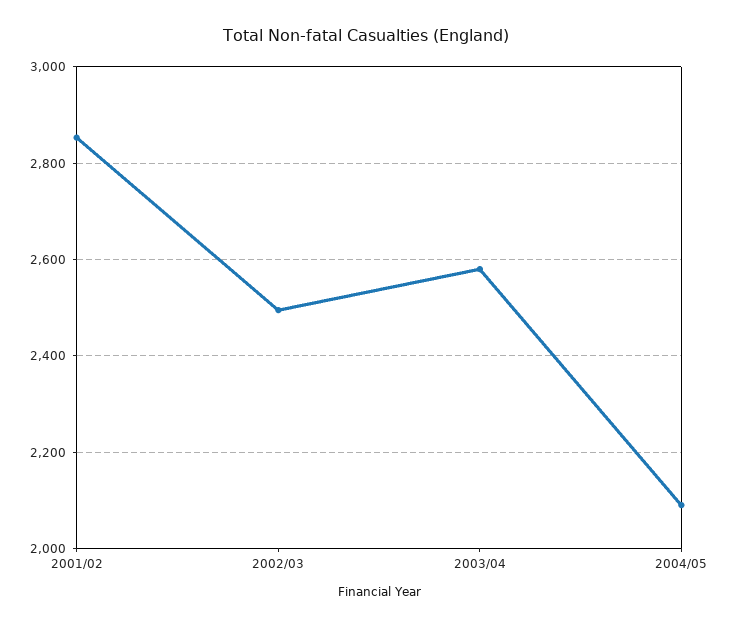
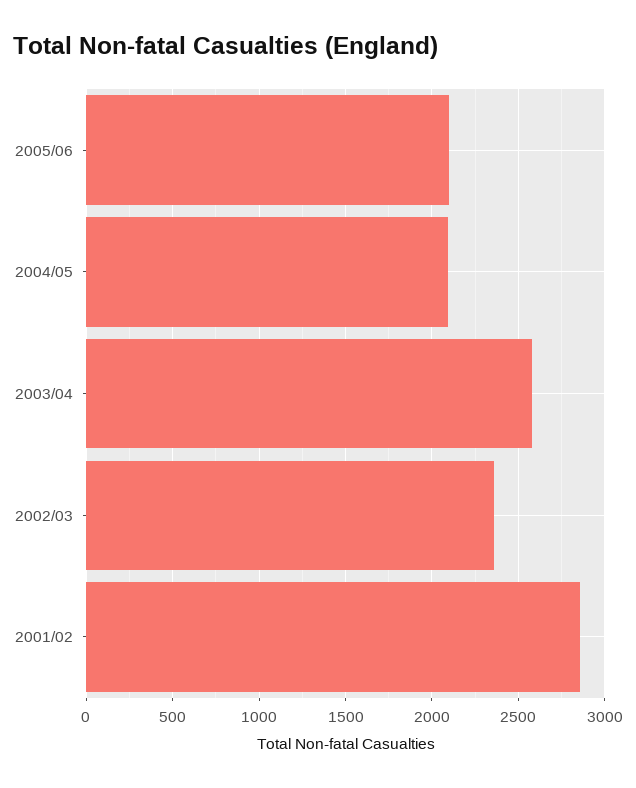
2002/03: 2500 -> 2350
2005/06: none -> 2100

